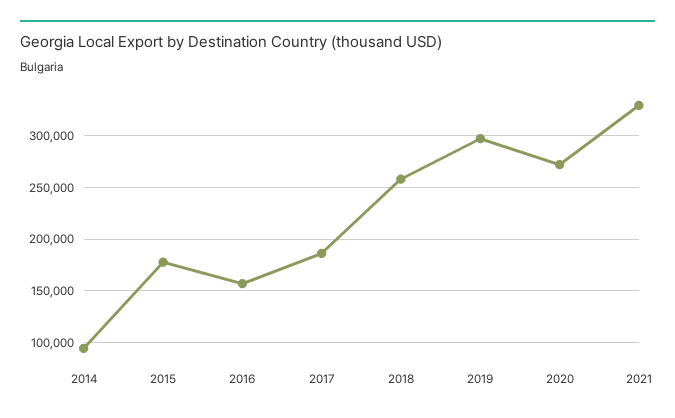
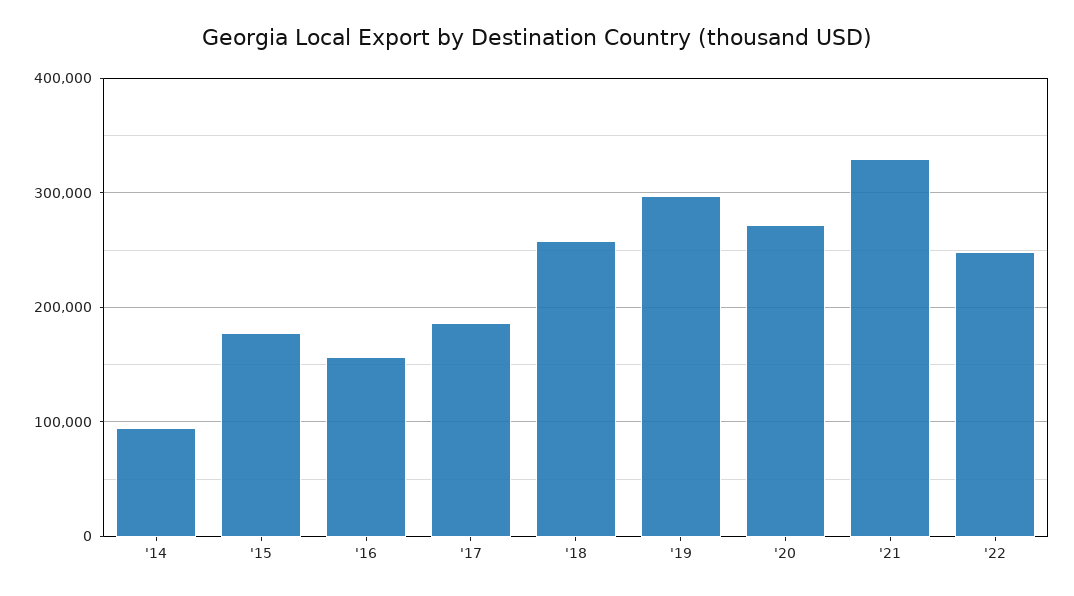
'22: none -> 250000

